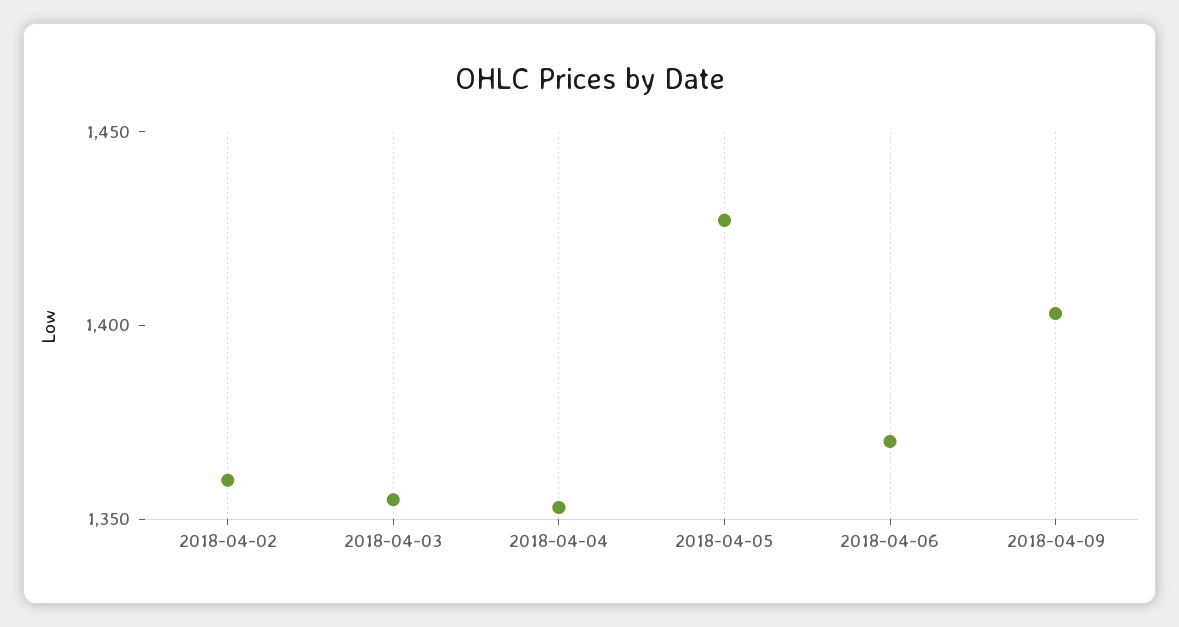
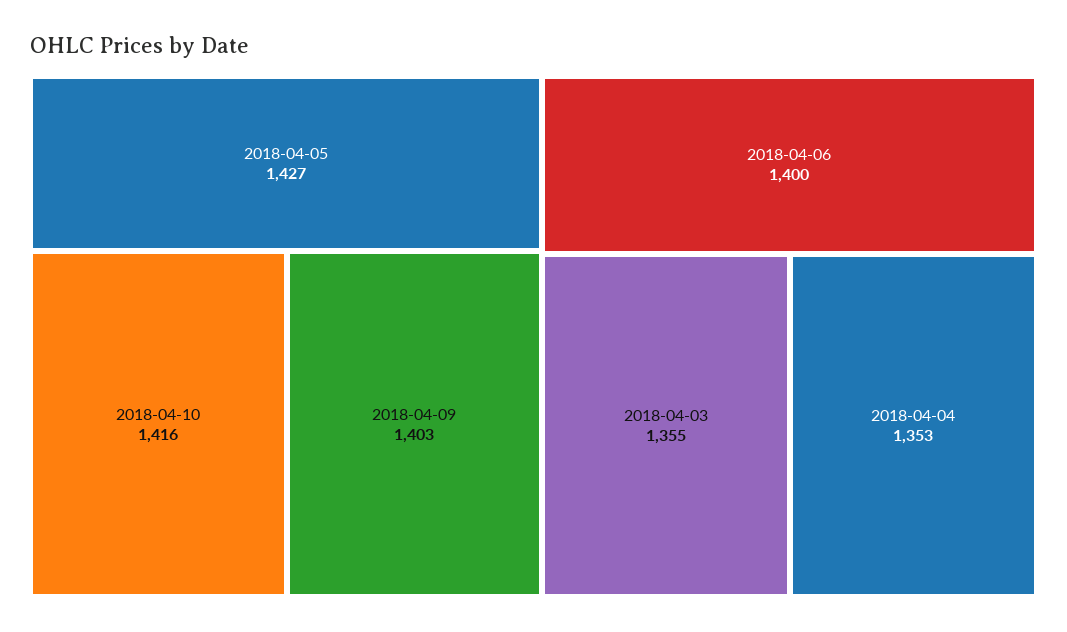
2018-04-02: 1360 -> none
2018-04-06: 1370 -> 1400
2018-04-10: none -> 1416

